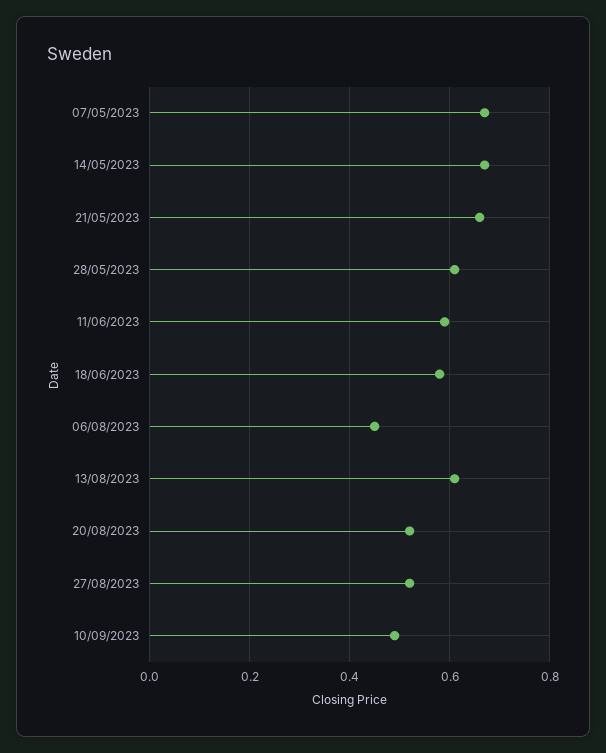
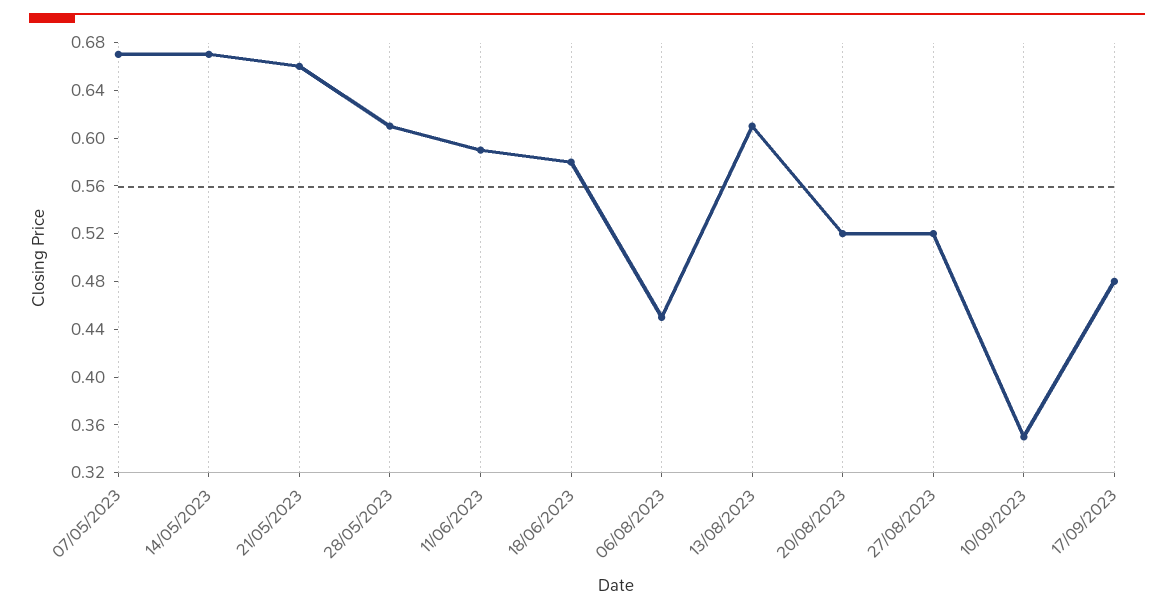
10/09/2023: 0.5 -> 0.35
17/09/2023: none -> 0.48

